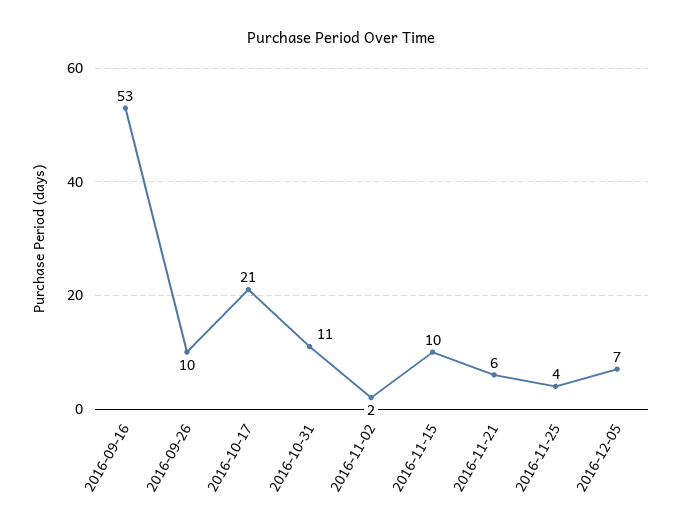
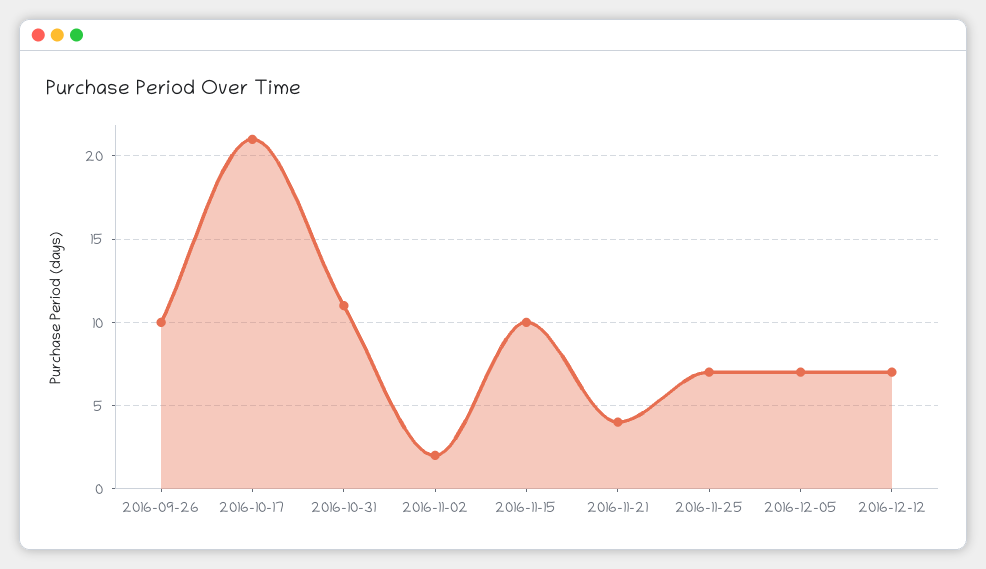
2016-09-16: 53 -> none
2016-11-21: 6 -> 4
2016-11-25: 4 -> 7
2016-12-12: none -> 7

